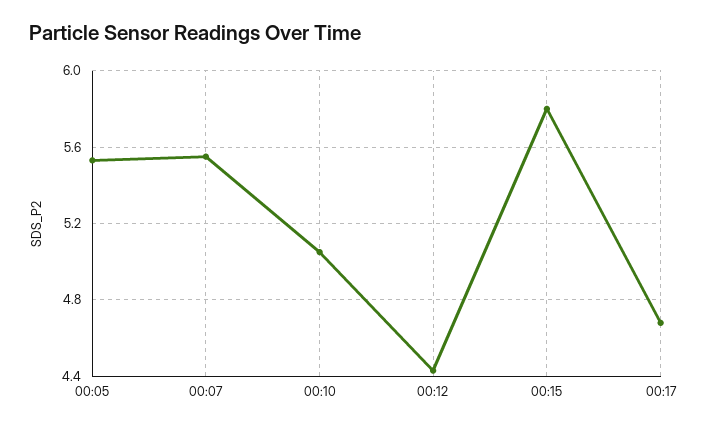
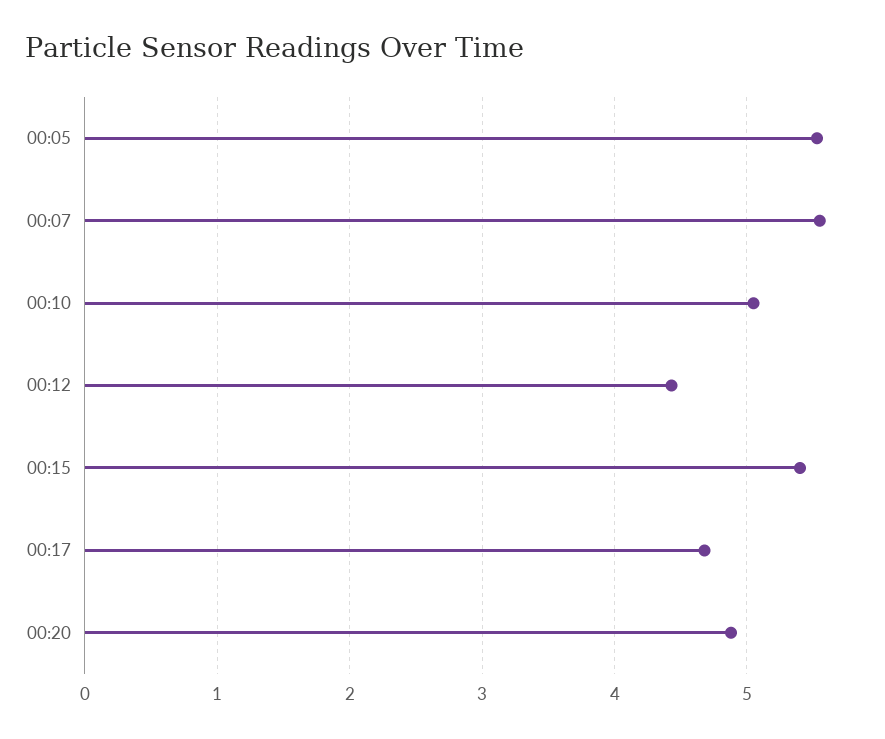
00:15: 5.8 -> 5.4
00:20: none -> 4.9

